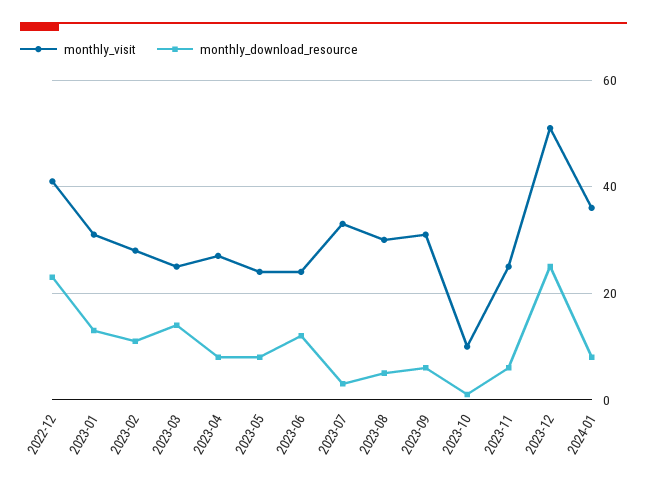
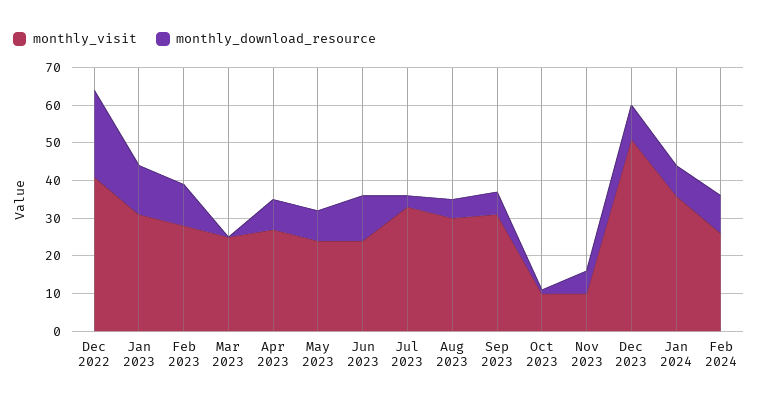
monthly_download_resource, 2023-03: 15 -> 0
monthly_visit, 2023-11: 25 -> 10
monthly_download_resource, 2023-12: 25 -> 10
monthly_visit, Feb 2024: none -> 25
monthly_download_resource, Feb 2024: none -> 10

